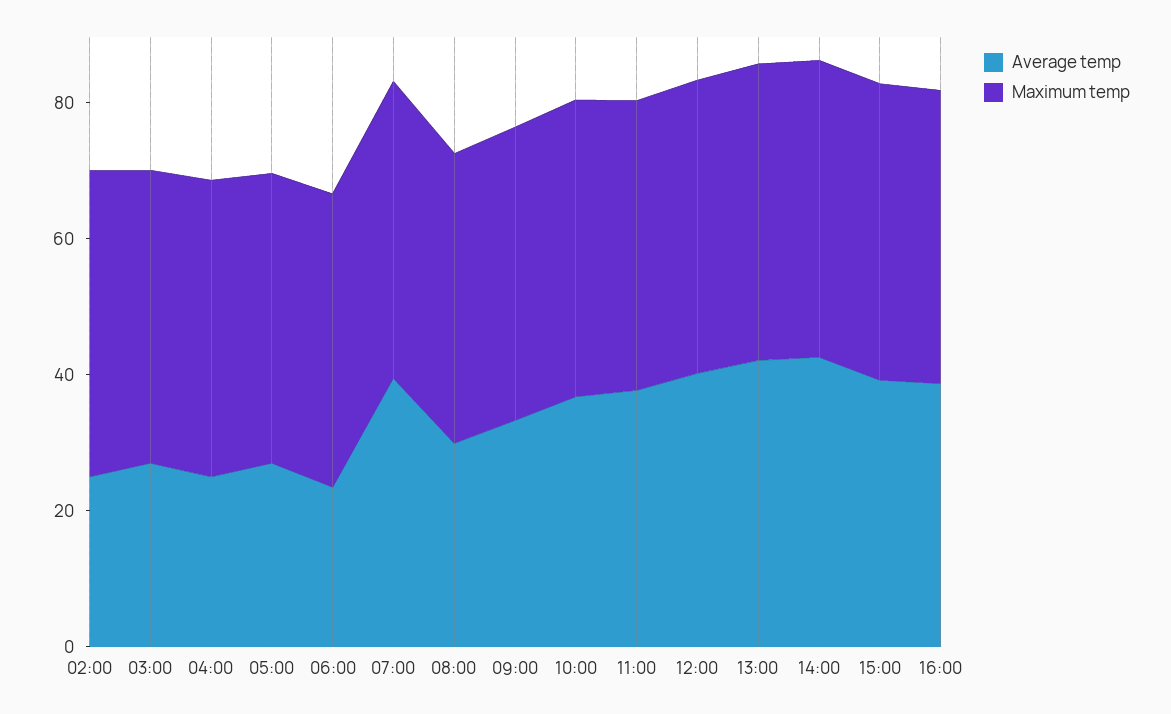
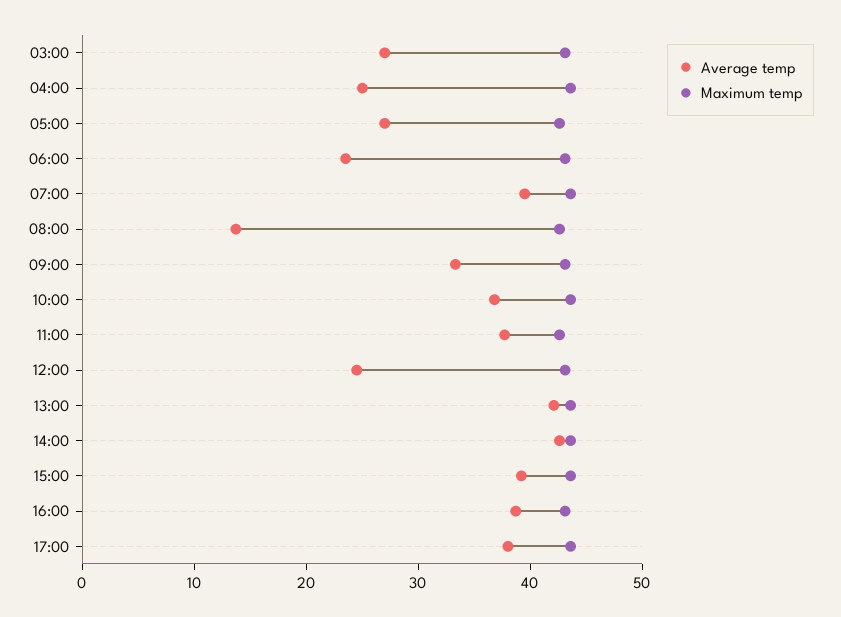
Average temp, 02:00: 25 -> none
Maximum temp, 02:00: 45 -> none
Average temp, 08:00: 30 -> 14
Average temp, 12:00: 40 -> 24
Average temp, 17:00: none -> 38
Maximum temp, 17:00: none -> 44

